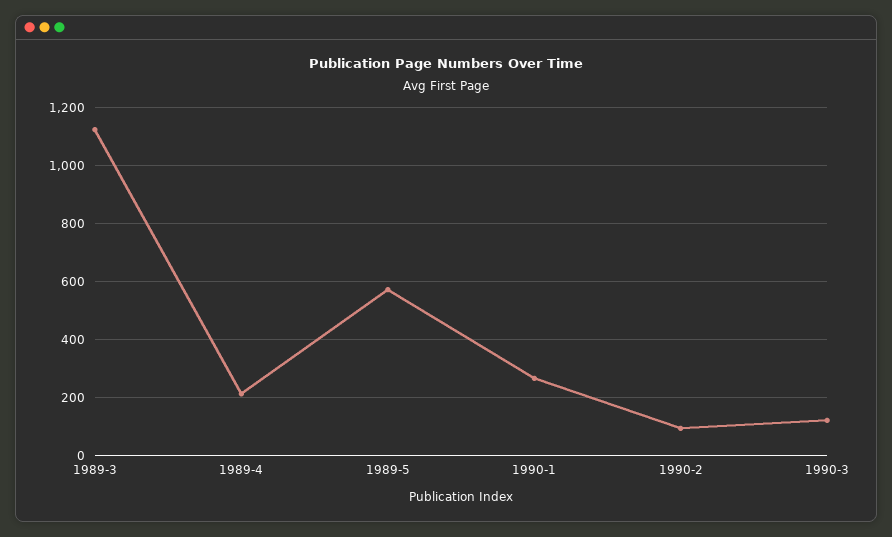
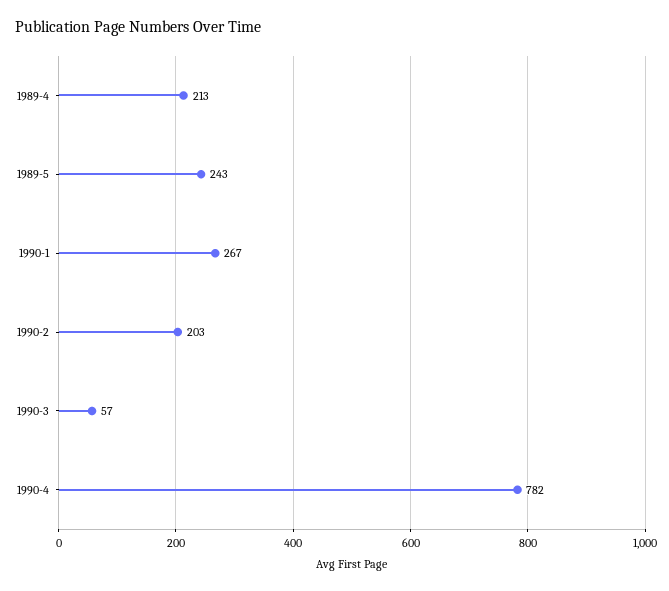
1989-3: 1125 -> none
1989-5: 575 -> 243
1990-2: 100 -> 203
1990-3: 125 -> 57
1990-4: none -> 782

